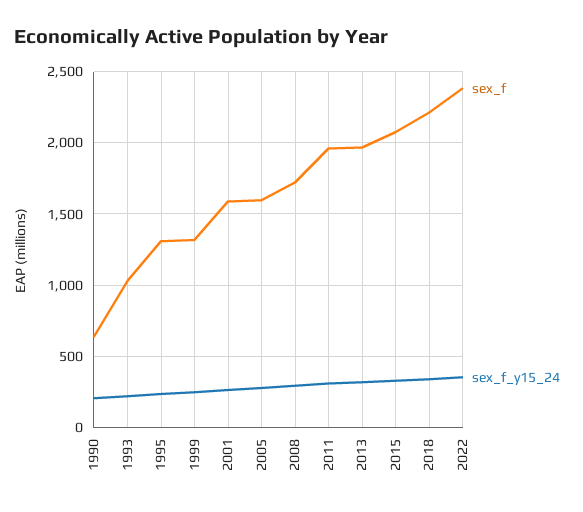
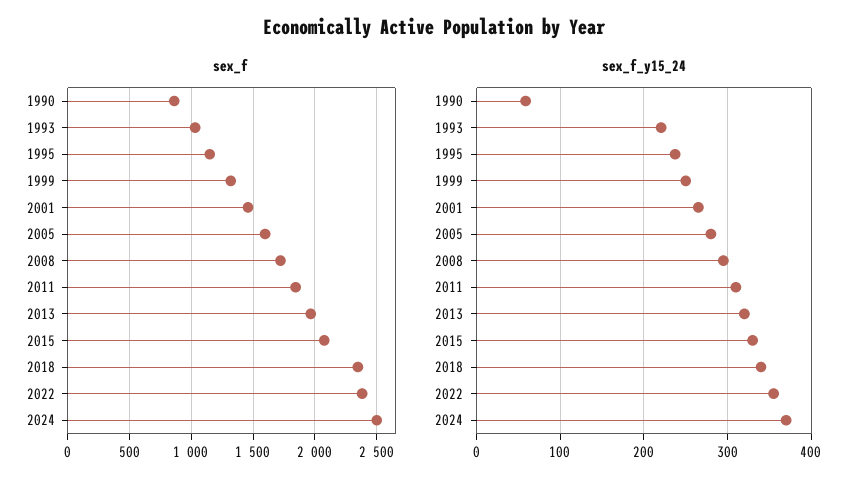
sex_f, 1990: 650 -> 850
sex_f_y15_24, 1990: 200 -> 60
sex_f, 1995: 1300 -> 1150
sex_f, 2001: 1600 -> 1450
sex_f, 2011: 1950 -> 1850
sex_f, 2018: 2200 -> 2350
sex_f, 2024: none -> 2500
sex_f_y15_24, 2024: none -> 370

